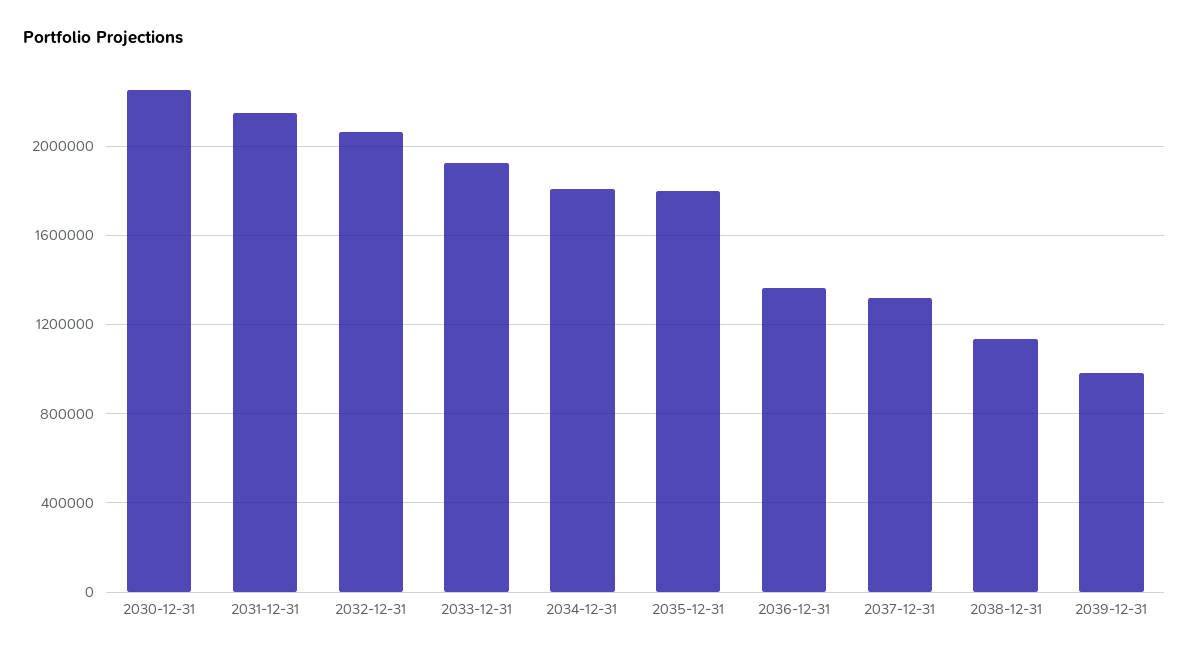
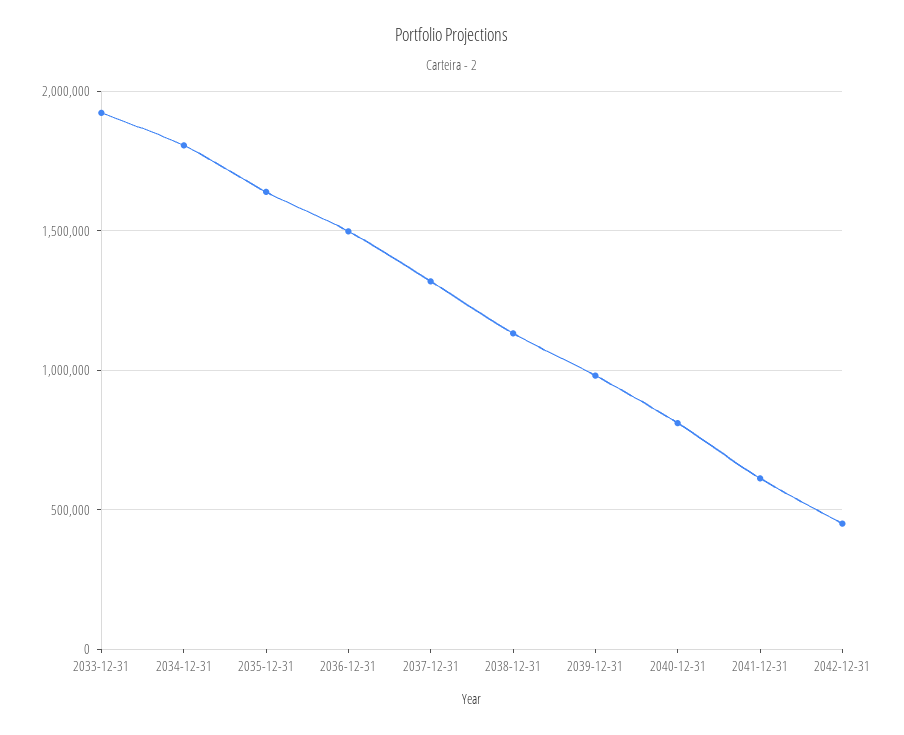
2030-12-31: 2250000 -> none
2031-12-31: 2150000 -> none
2032-12-31: 2050000 -> none
2035-12-31: 1800000 -> 1650000
2036-12-31: 1350000 -> 1500000
2040-12-31: none -> 800000
2041-12-31: none -> 600000
2042-12-31: none -> 450000

